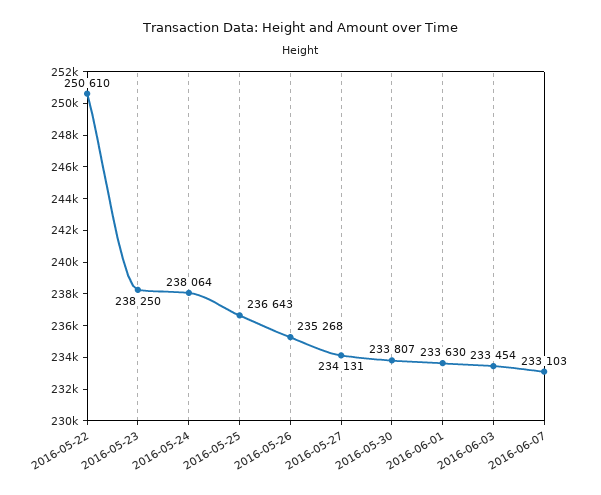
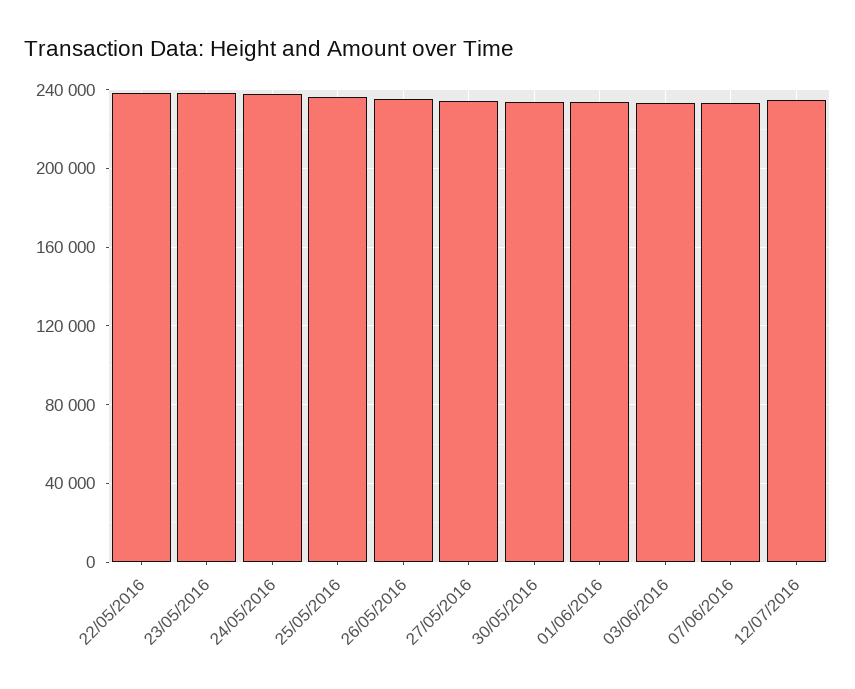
2016-05-22: 250610 -> 240000
12/07/2016: none -> 235000

